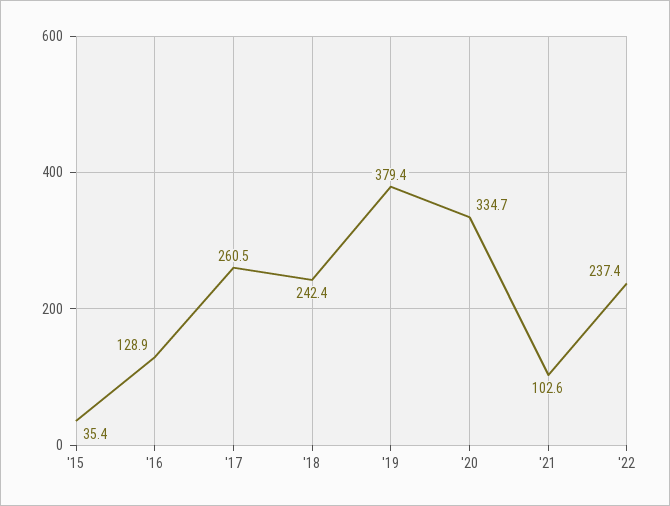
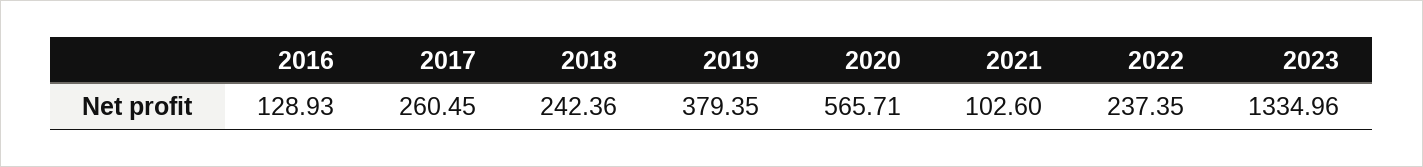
'15: 35.4 -> none
'20: 334.7 -> 565.71
2023: none -> 1334.96

